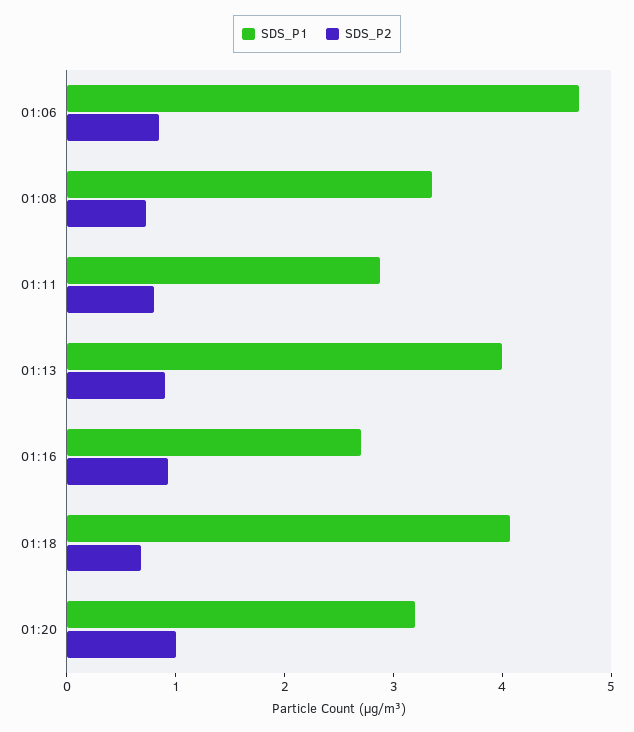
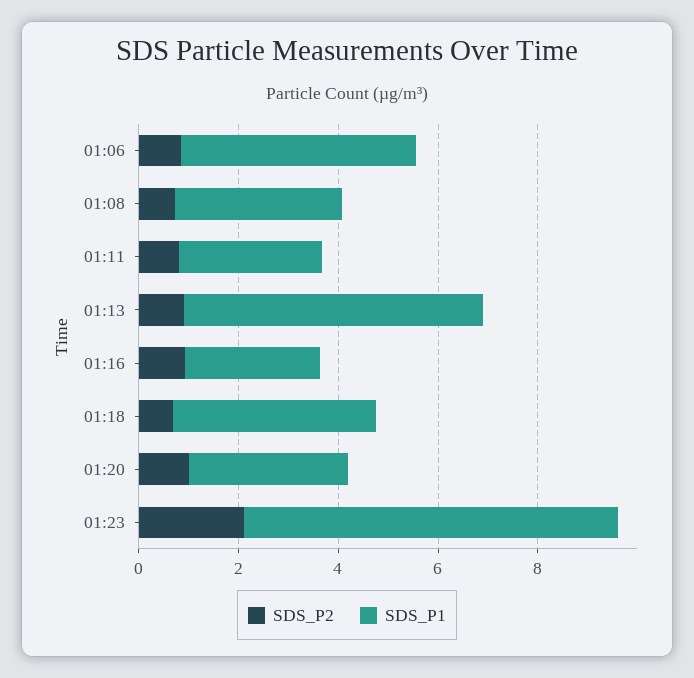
SDS_P1, 01:13: 4 -> 6
SDS_P2, 01:23: none -> 2
SDS_P1, 01:23: none -> 7.5

